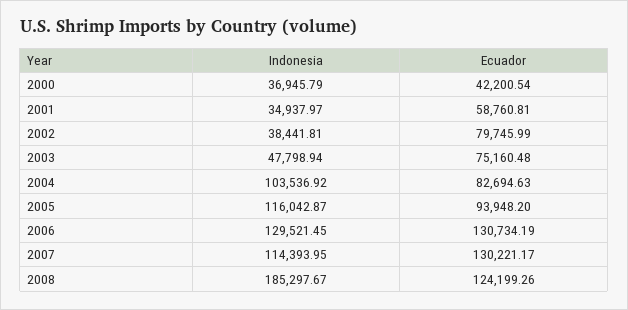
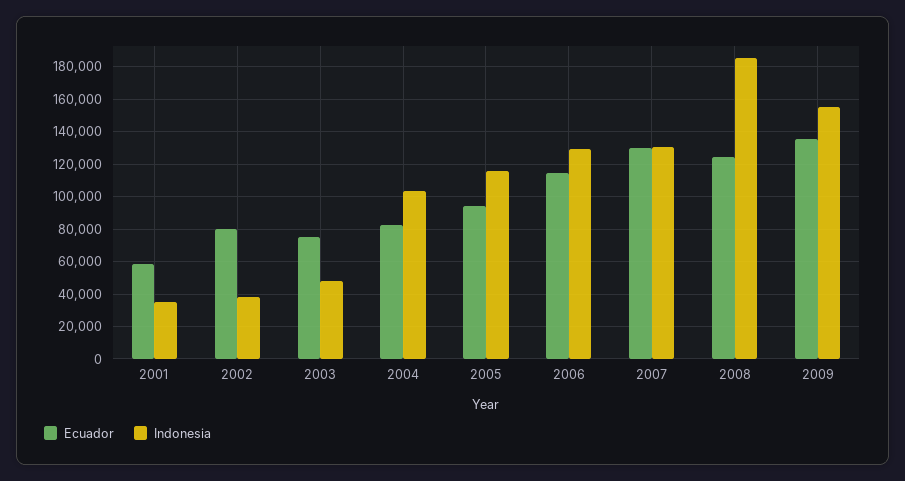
Indonesia, 2000: 36945.79 -> none
Ecuador, 2000: 42200.54 -> none
Ecuador, 2006: 130734.19 -> 115000
Indonesia, 2007: 114393.95 -> 130000
Ecuador, 2009: none -> 135000
Indonesia, 2009: none -> 155000

